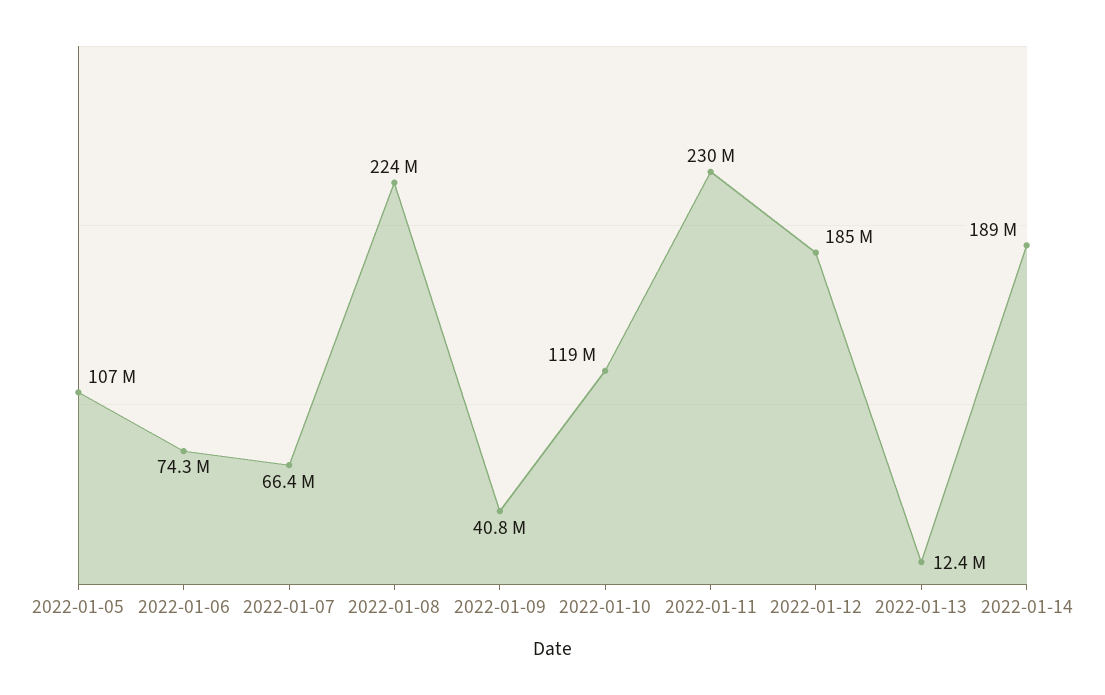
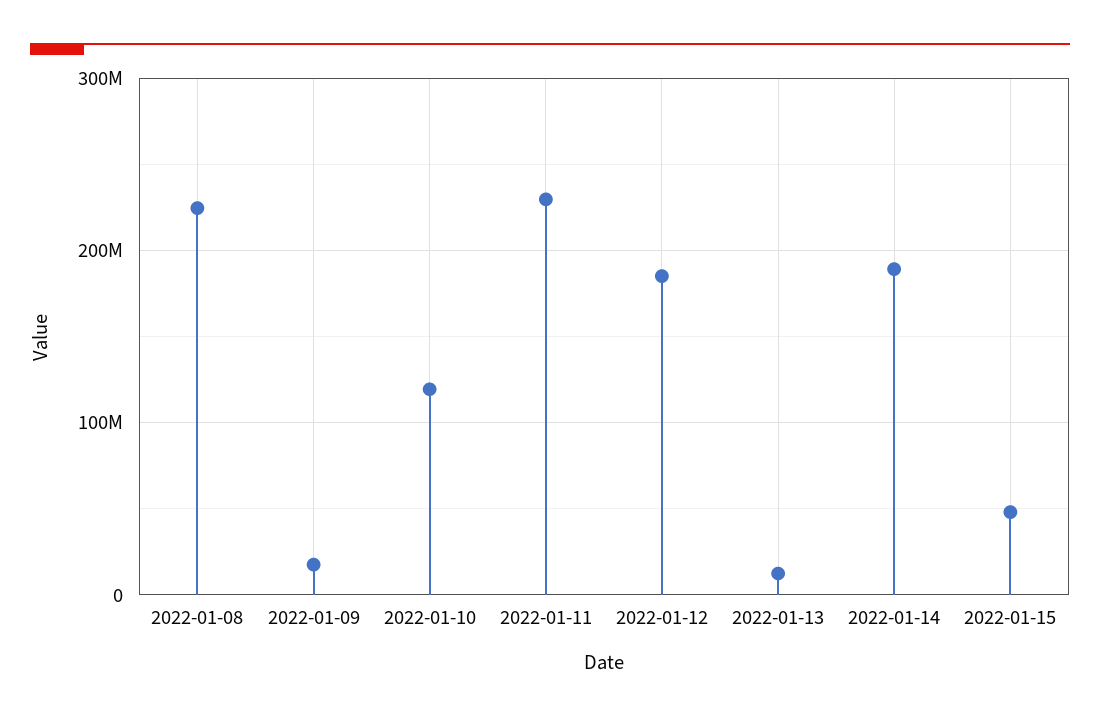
2022-01-05: 107000000 -> none
2022-01-06: 74300000 -> none
2022-01-07: 66400000 -> none
2022-01-09: 40800000 -> 20000000
2022-01-15: none -> 50000000

